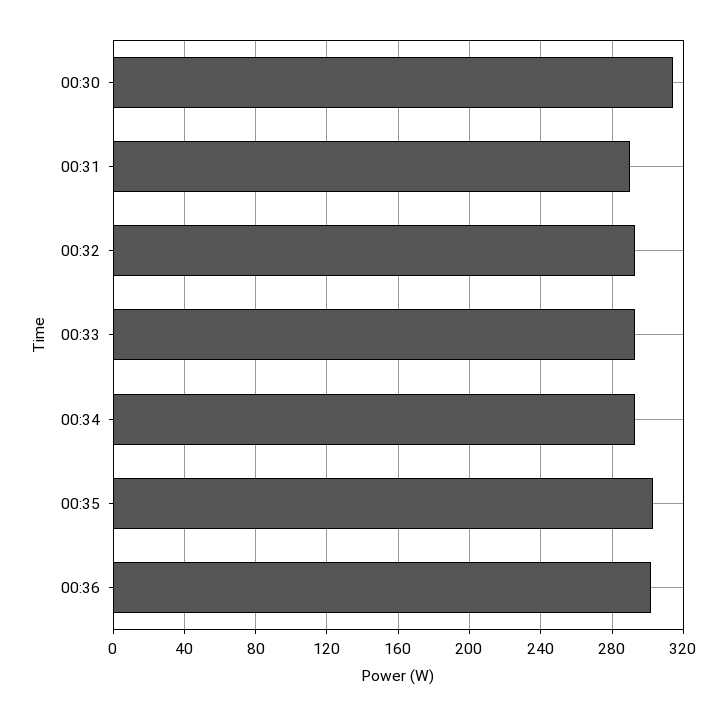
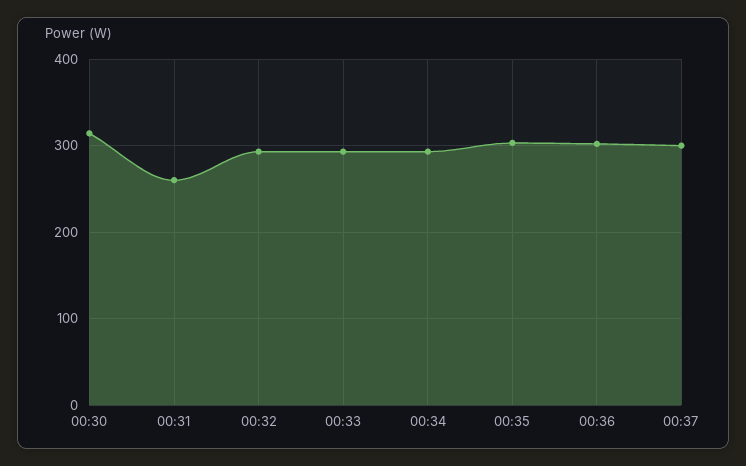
00:31: 290 -> 260
00:37: none -> 300

